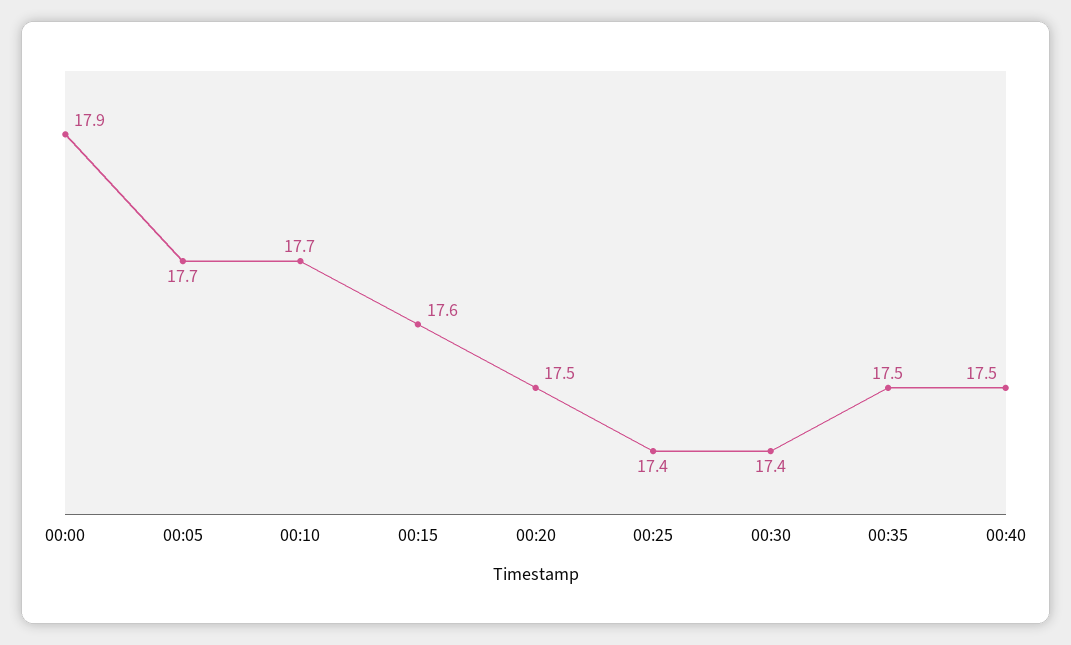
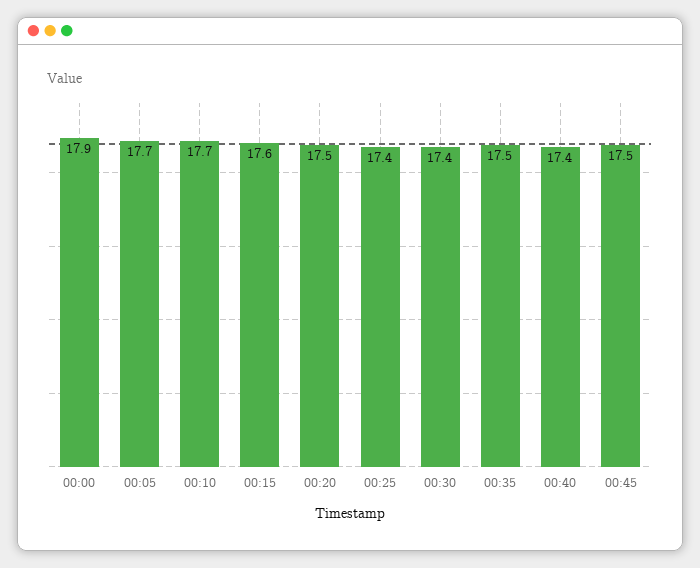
00:40: 17.5 -> 17.4
00:45: none -> 17.5

